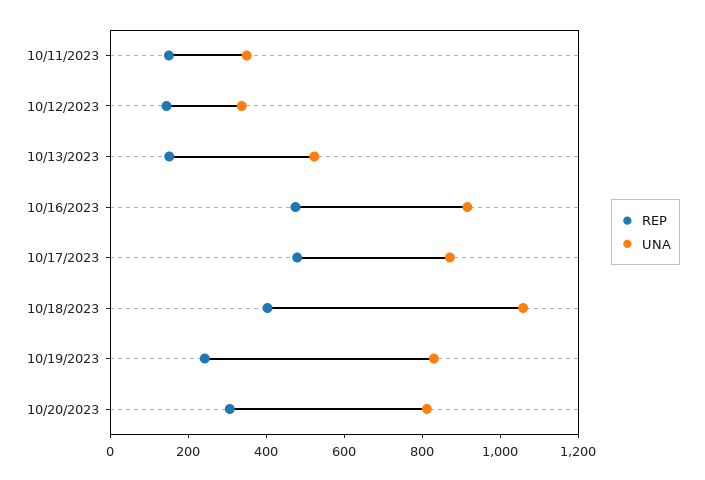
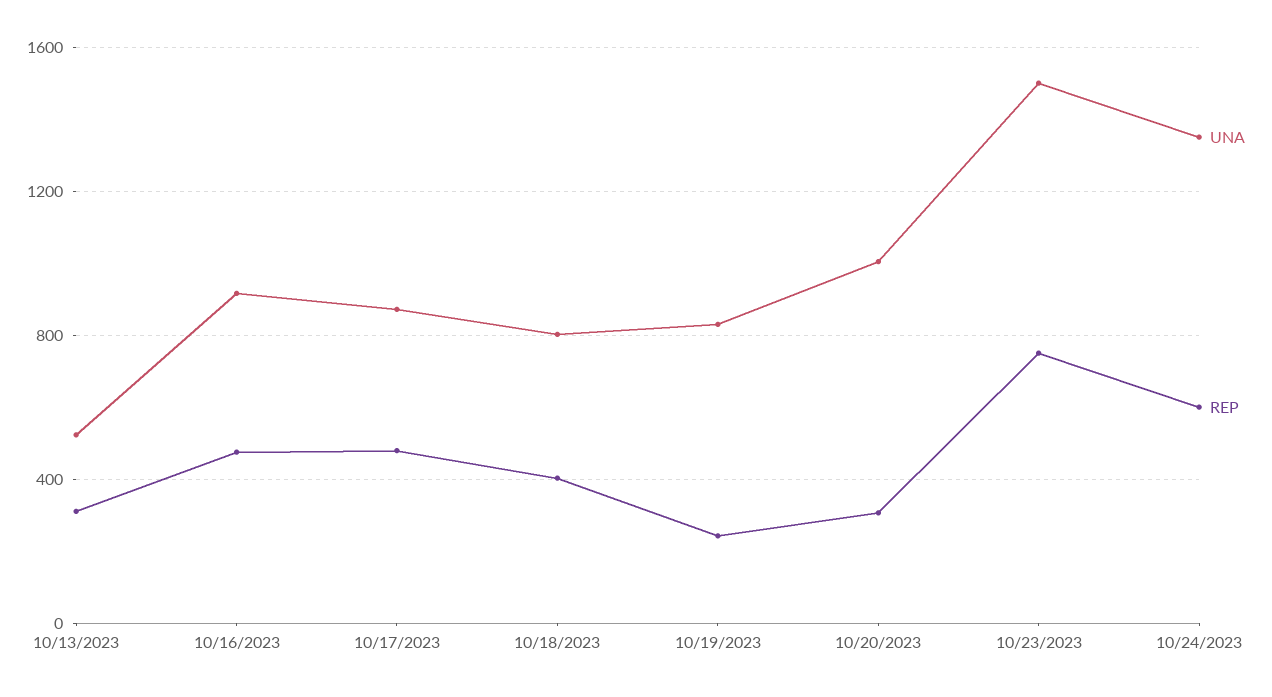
REP, 10/11/2023: 150 -> none
UNA, 10/11/2023: 350 -> none
REP, 10/12/2023: 150 -> none
UNA, 10/12/2023: 350 -> none
REP, 10/13/2023: 150 -> 300
UNA, 10/18/2023: 1050 -> 800
UNA, 10/20/2023: 800 -> 1000
UNA, 10/23/2023: none -> 1500
REP, 10/23/2023: none -> 750
UNA, 10/24/2023: none -> 1350
REP, 10/24/2023: none -> 600

